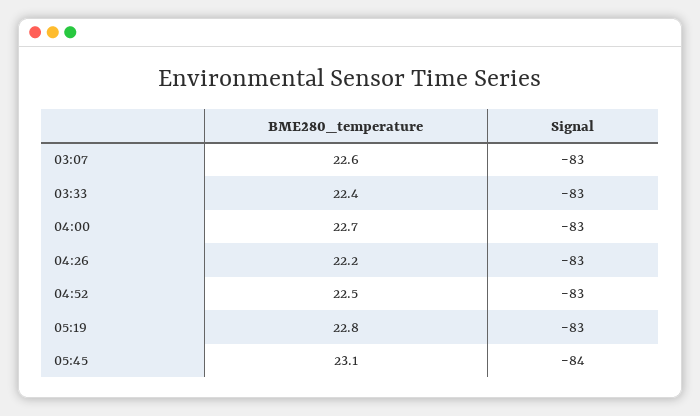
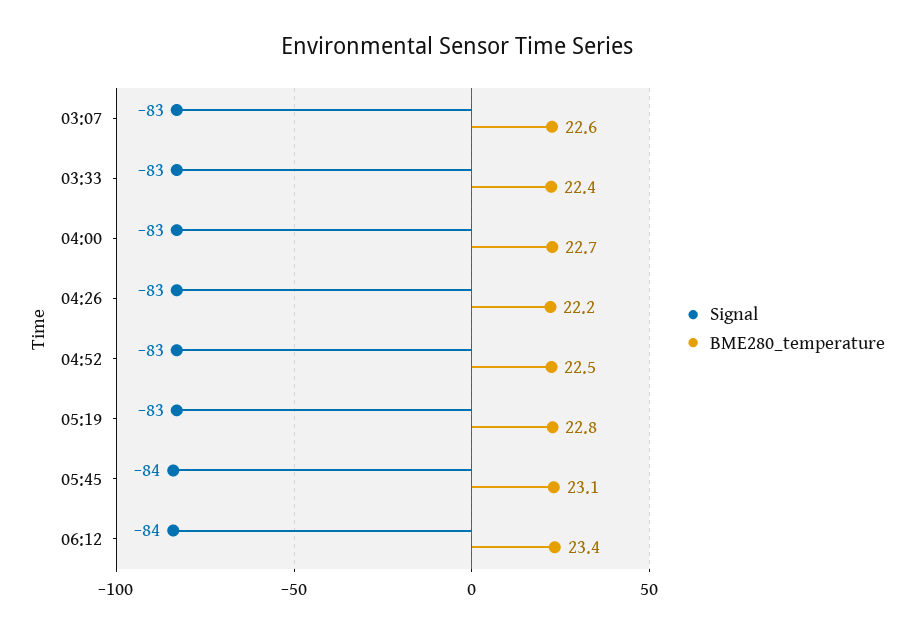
Signal, 06:12: none -> -84
BME280_temperature, 06:12: none -> 23.4

